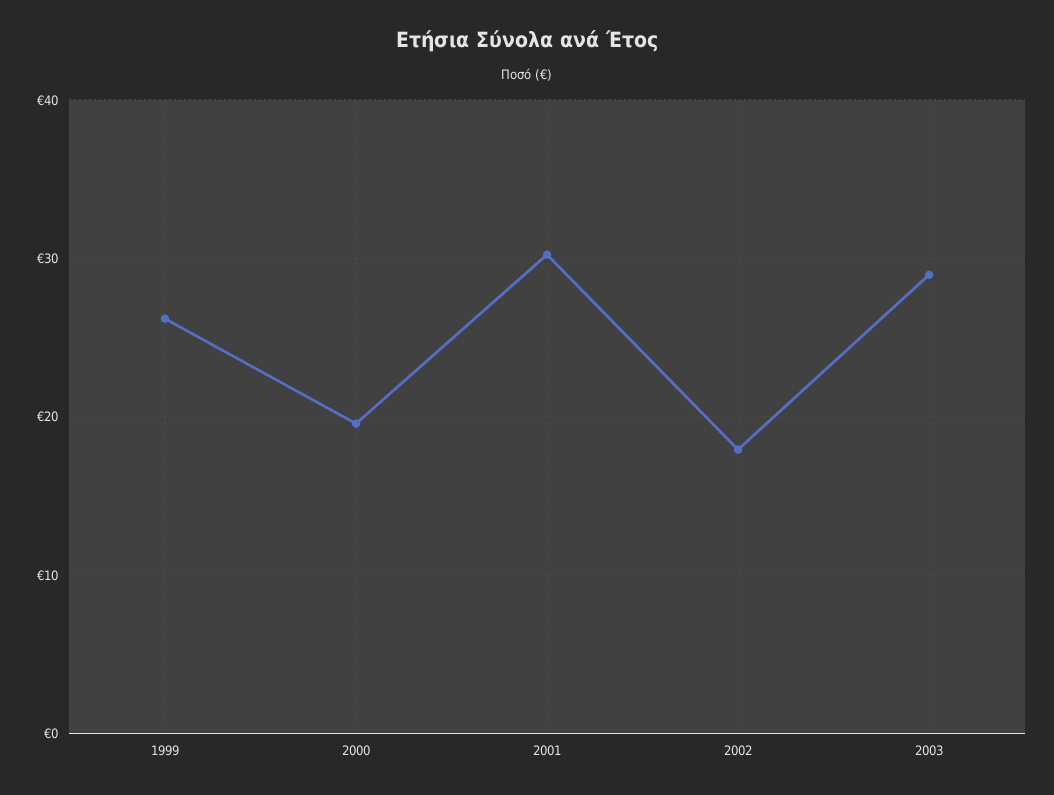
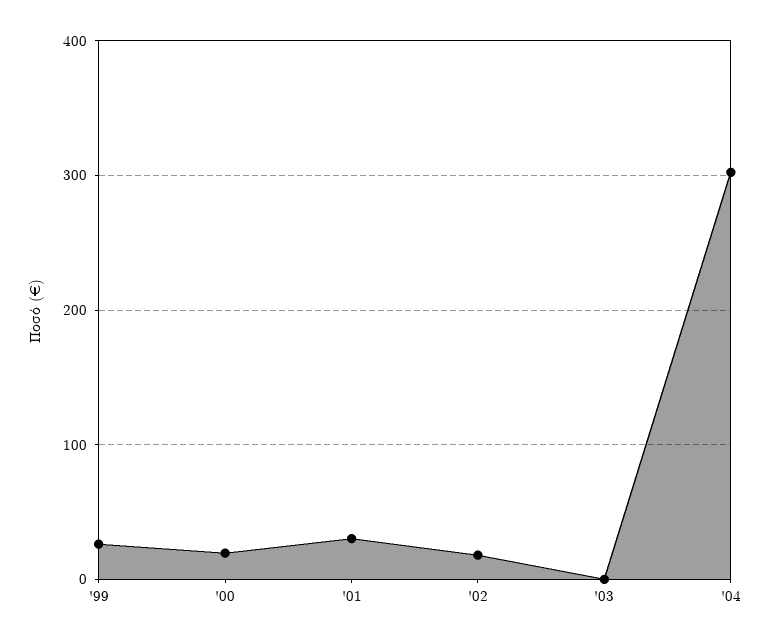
2003: 29 -> 0
'04: none -> 300

